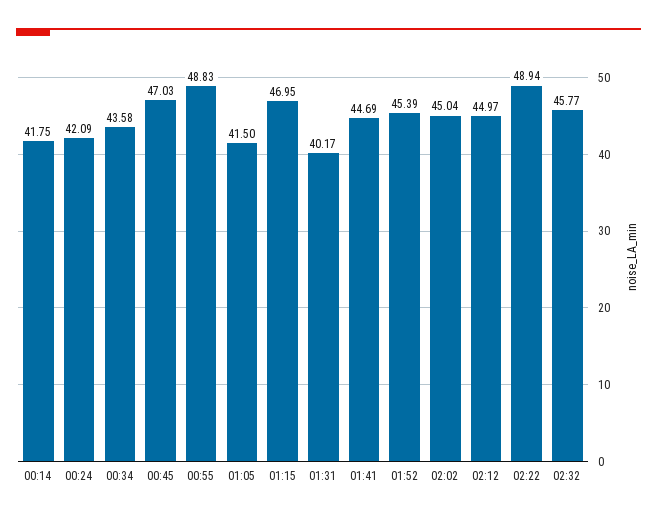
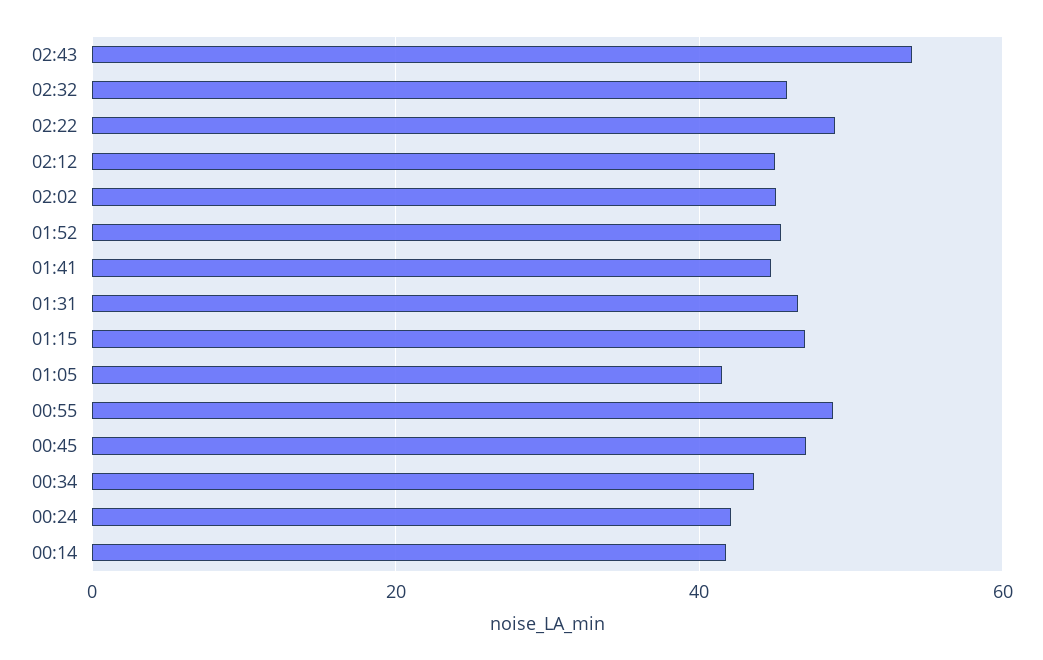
01:31: 40.17 -> 46
02:43: none -> 54

